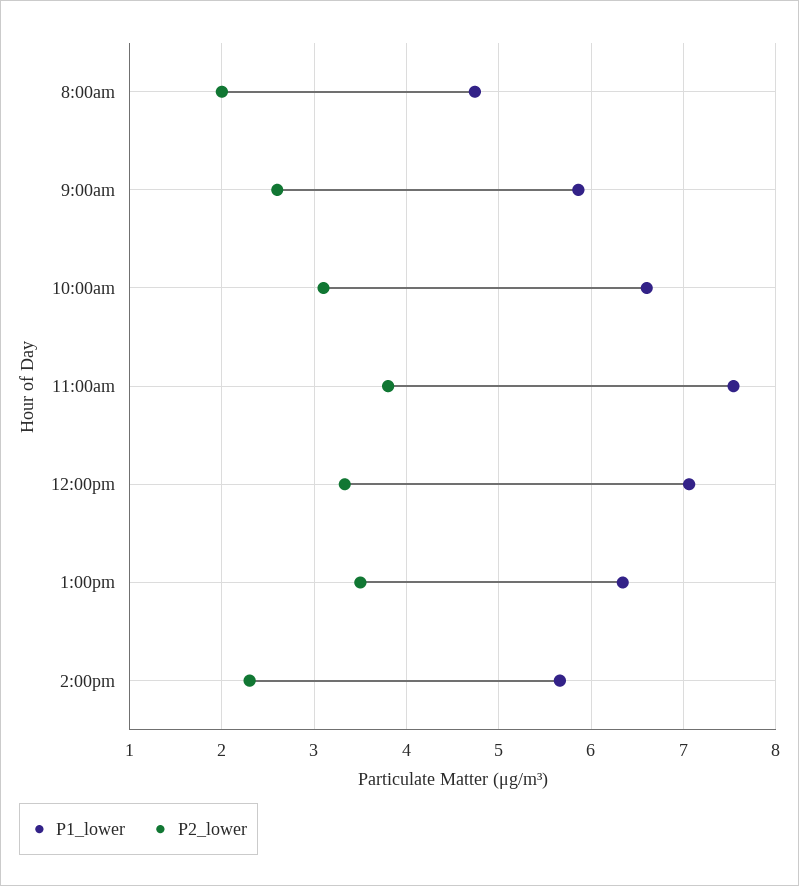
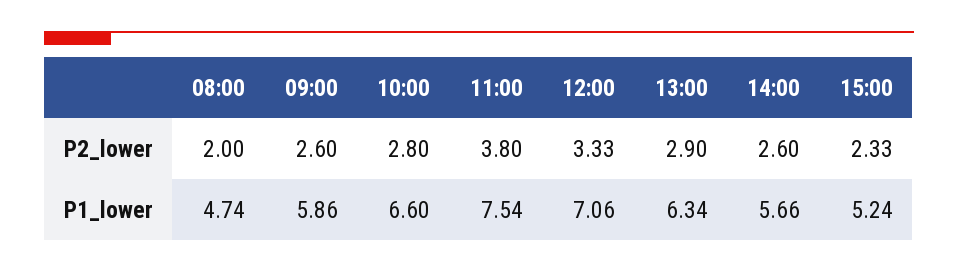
P2_lower, 10:00am: 3.1 -> 2.8
P2_lower, 1:00pm: 3.5 -> 2.9
P2_lower, 2:00pm: 2.3 -> 2.6
P2_lower, 15:00: none -> 2.33
P1_lower, 15:00: none -> 5.24

